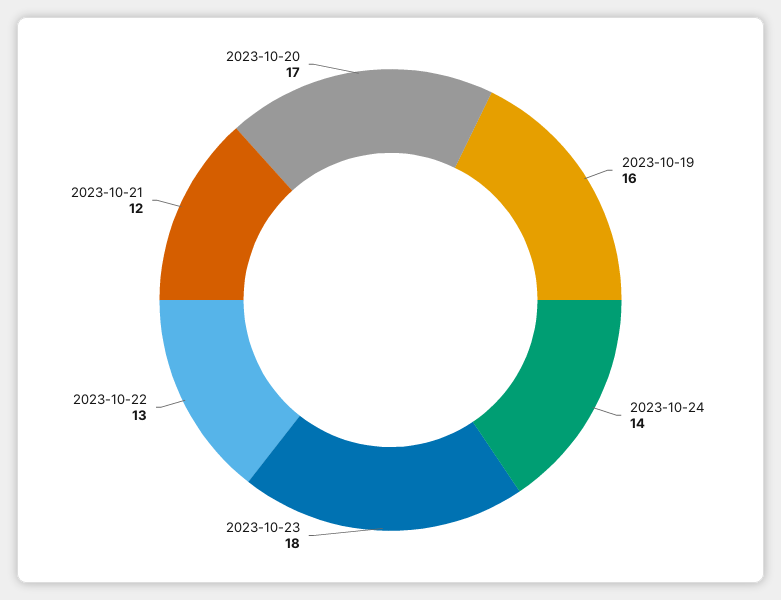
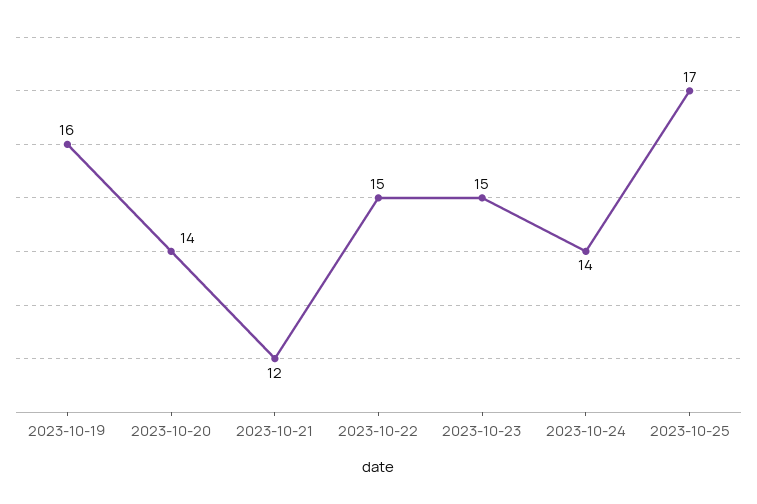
2023-10-23: 18 -> 15
2023-10-22: 13 -> 15
2023-10-20: 17 -> 14
2023-10-25: none -> 17

